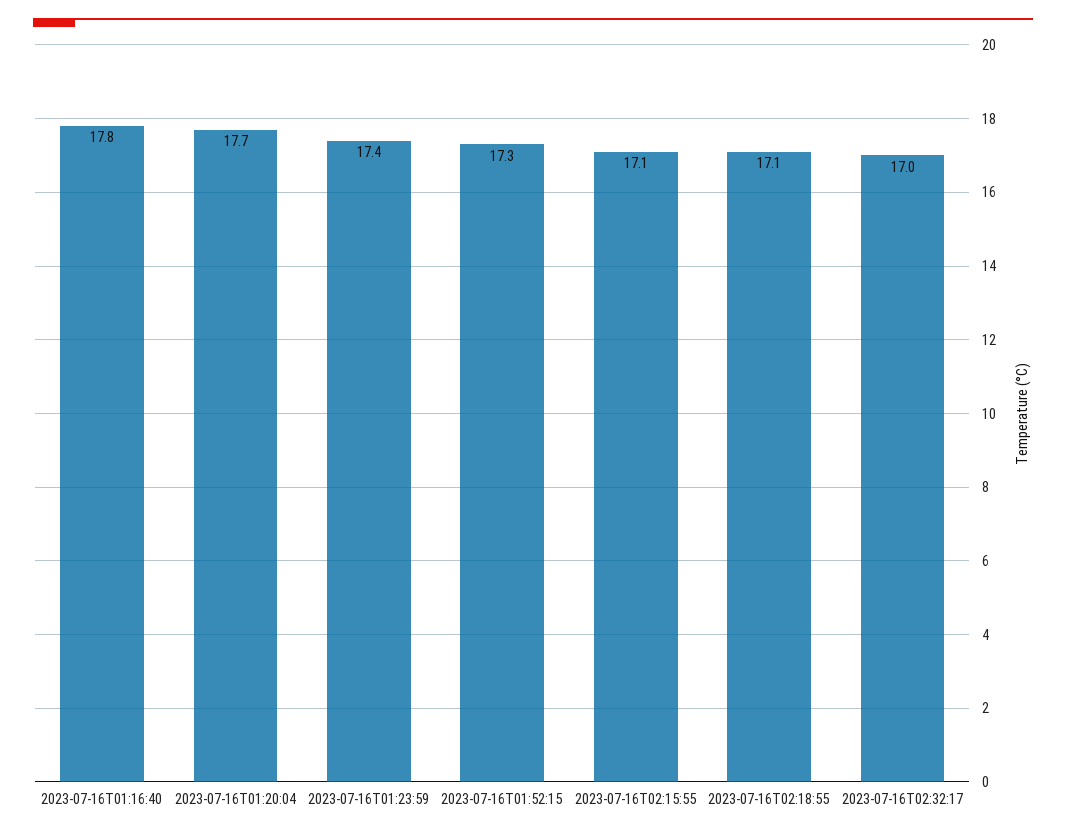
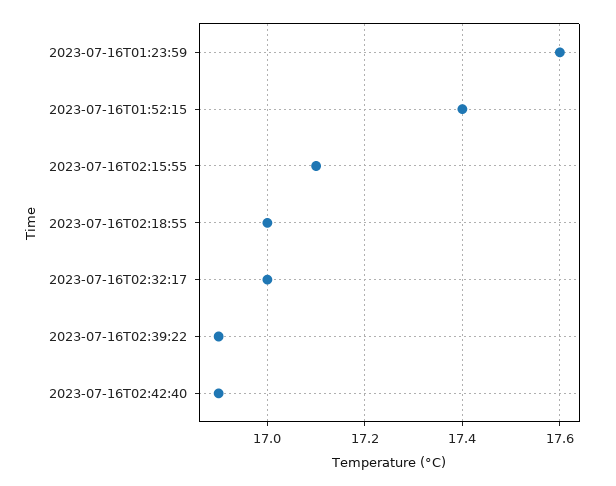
2023-07-16T01:16:40: 17.8 -> none
2023-07-16T01:20:04: 17.7 -> none
2023-07-16T01:23:59: 17.4 -> 17.6
2023-07-16T01:52:15: 17.3 -> 17.4
2023-07-16T02:18:55: 17.1 -> 17
2023-07-16T02:39:22: none -> 16.9
2023-07-16T02:42:40: none -> 16.9

